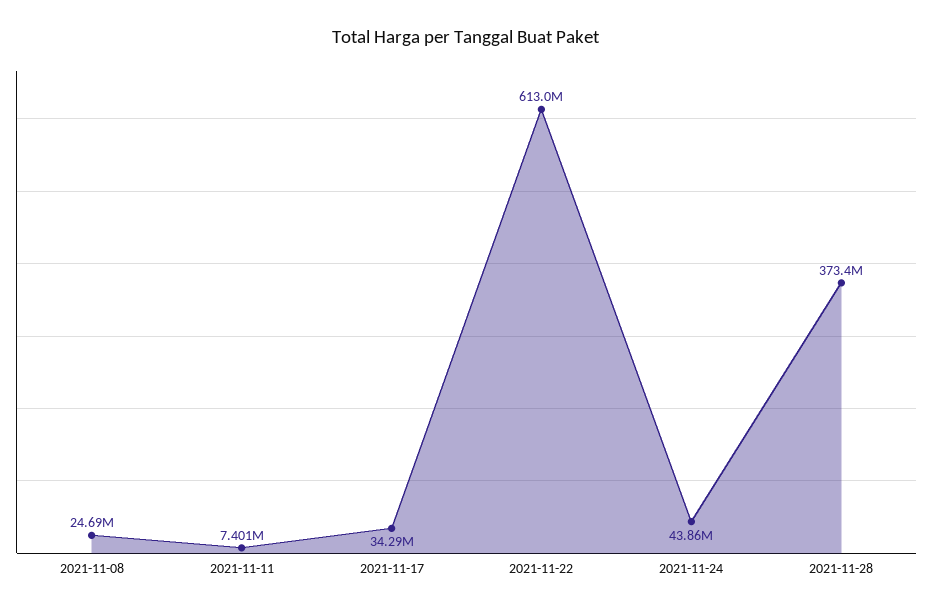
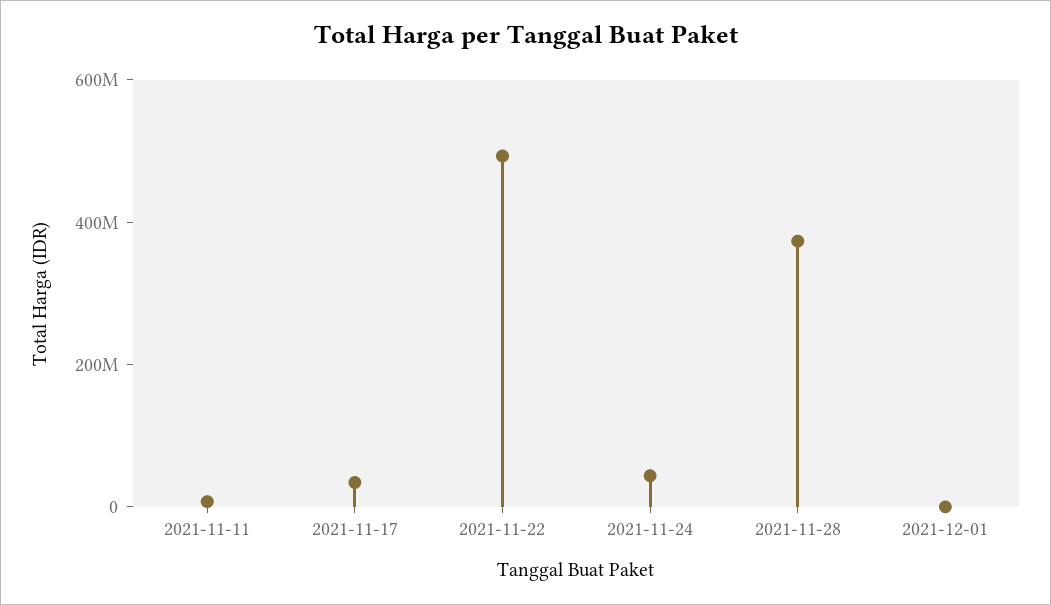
2021-11-08: 24690000 -> none
2021-11-22: 613000000 -> 500000000
2021-12-01: none -> 0

